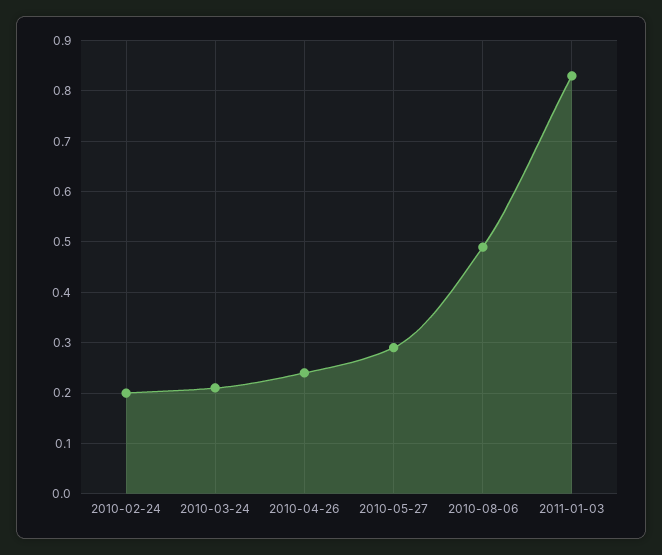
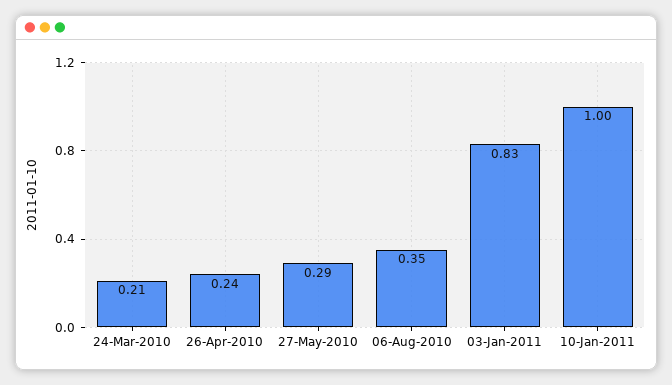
2010-02-24: 0.2 -> none
2010-08-06: 0.5 -> 0.35
10-Jan-2011: none -> 1

